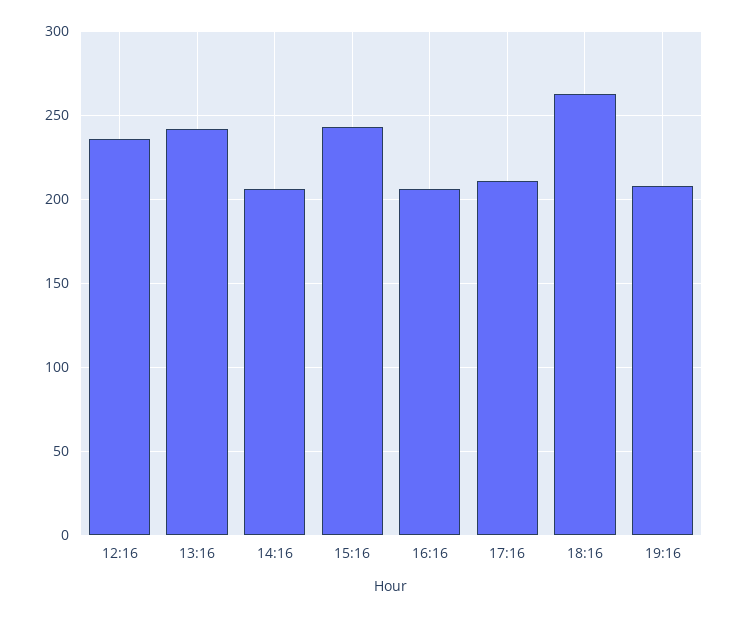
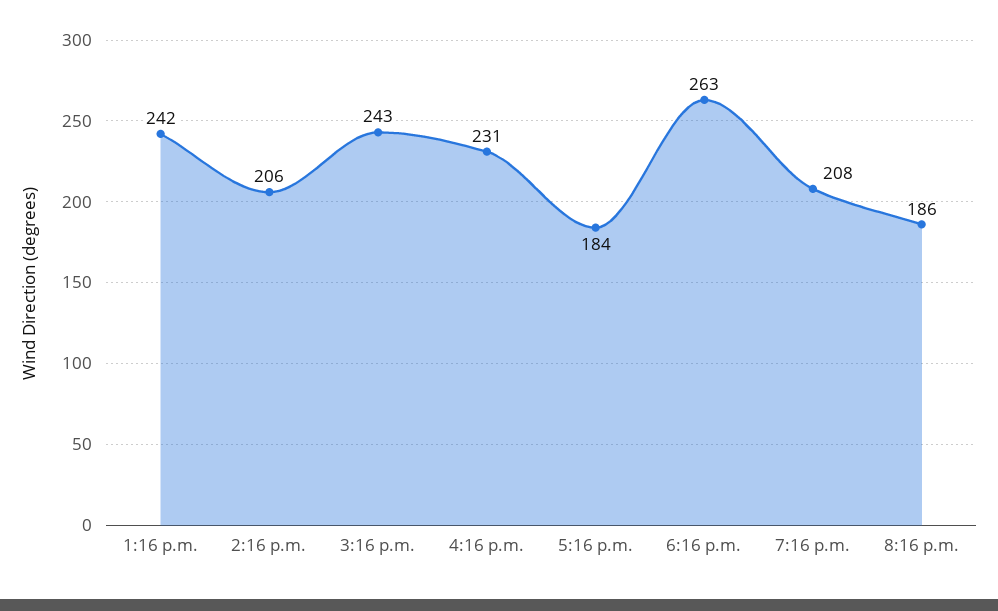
12:16: 235 -> none
16:16: 205 -> 231
17:16: 210 -> 184
8:16 p.m.: none -> 186

